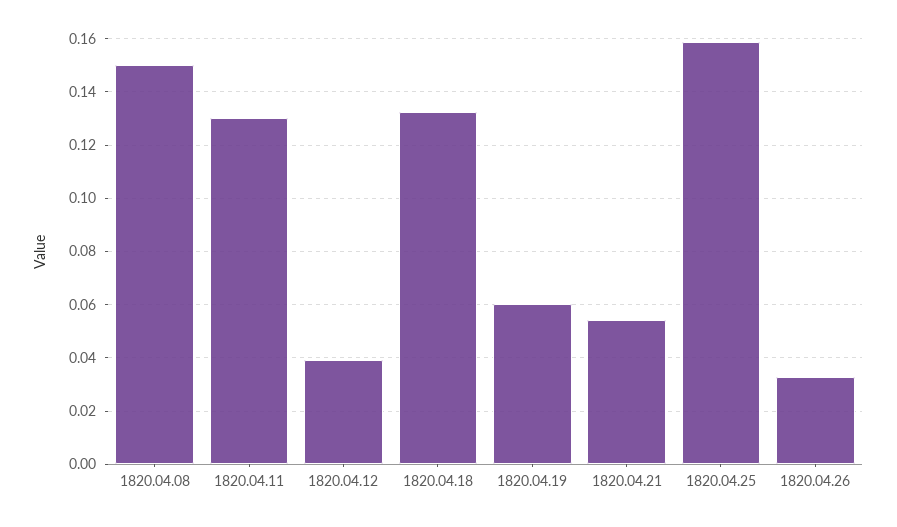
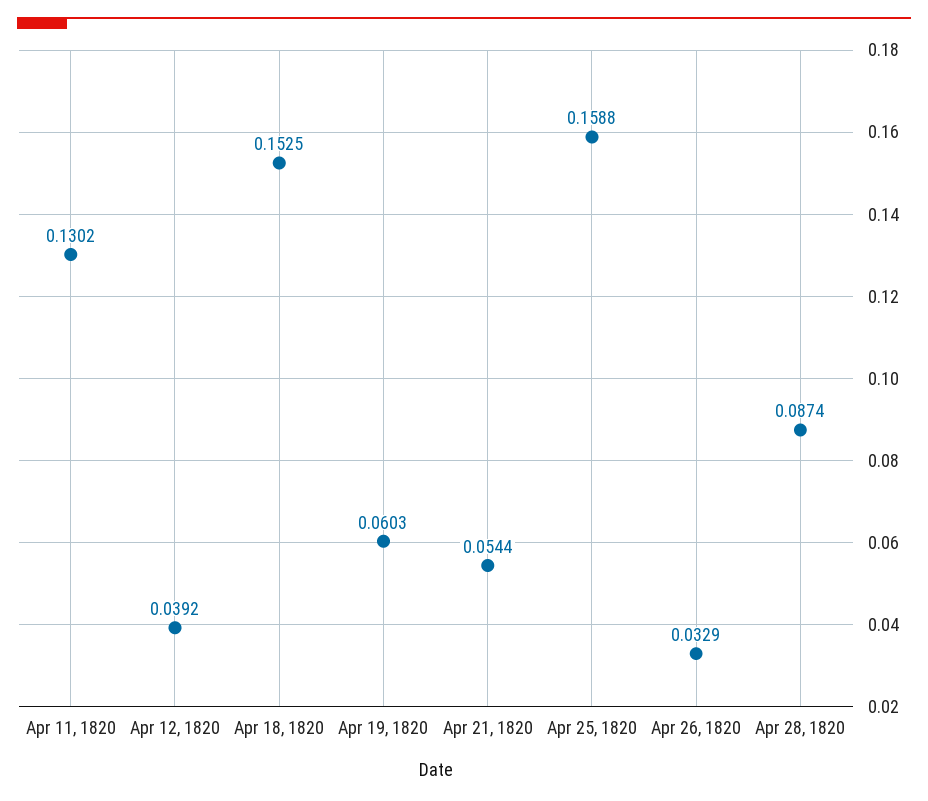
1820.04.08: 0.15 -> none
1820.04.18: 0.1325 -> 0.1525
Apr 28, 1820: none -> 0.0874

